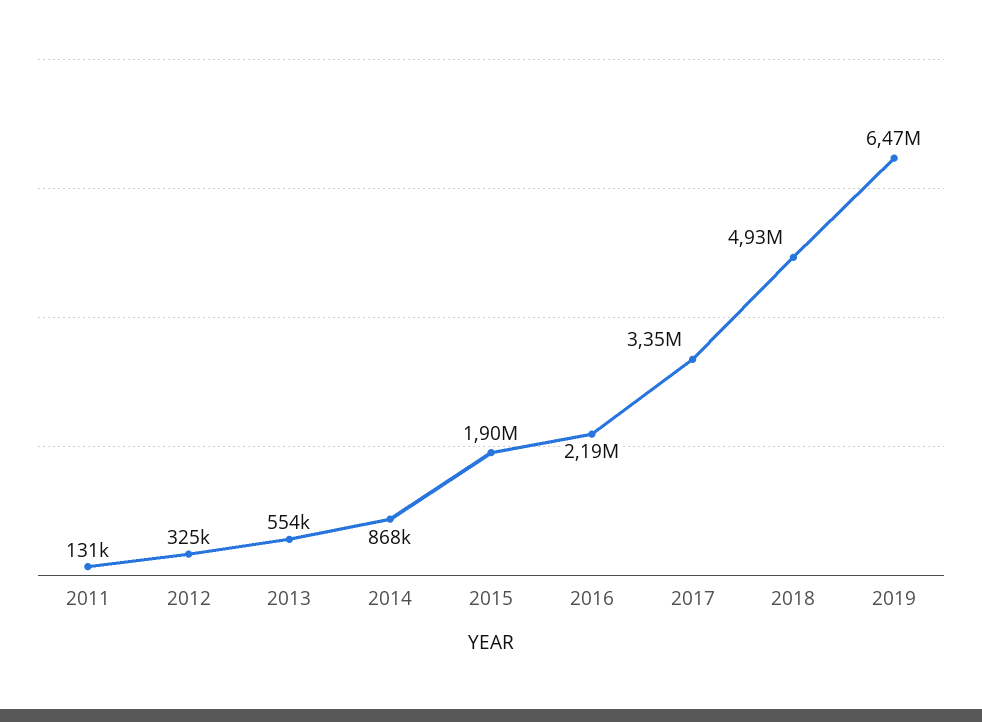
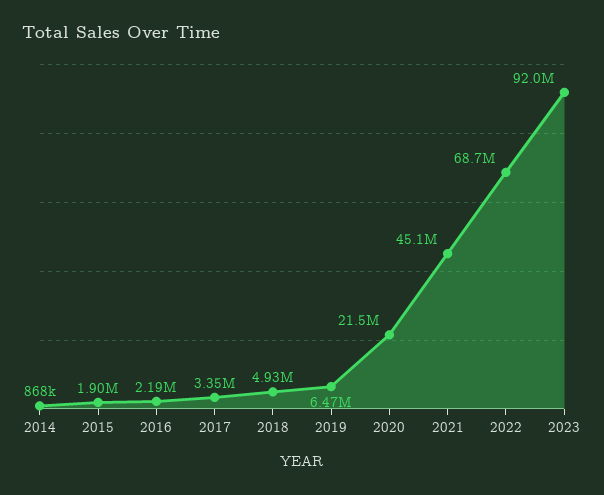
2011: 131000 -> none
2012: 325000 -> none
2013: 554000 -> none
2020: none -> 21500000
2021: none -> 45100000
2022: none -> 68700000
2023: none -> 92000000

